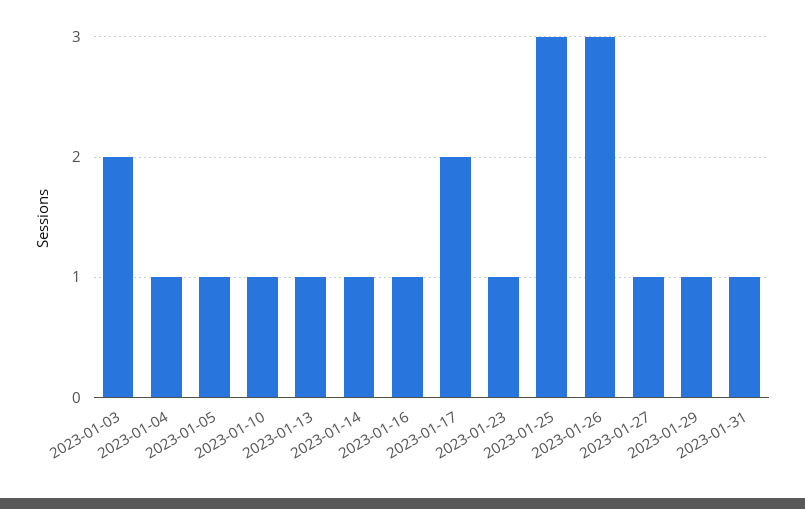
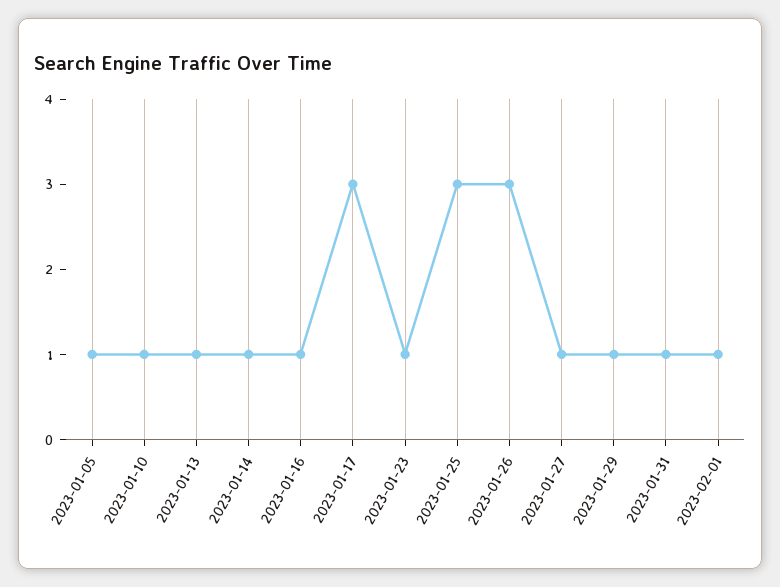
2023-01-03: 2 -> none
2023-01-04: 1 -> none
2023-01-17: 2 -> 3
2023-02-01: none -> 1

